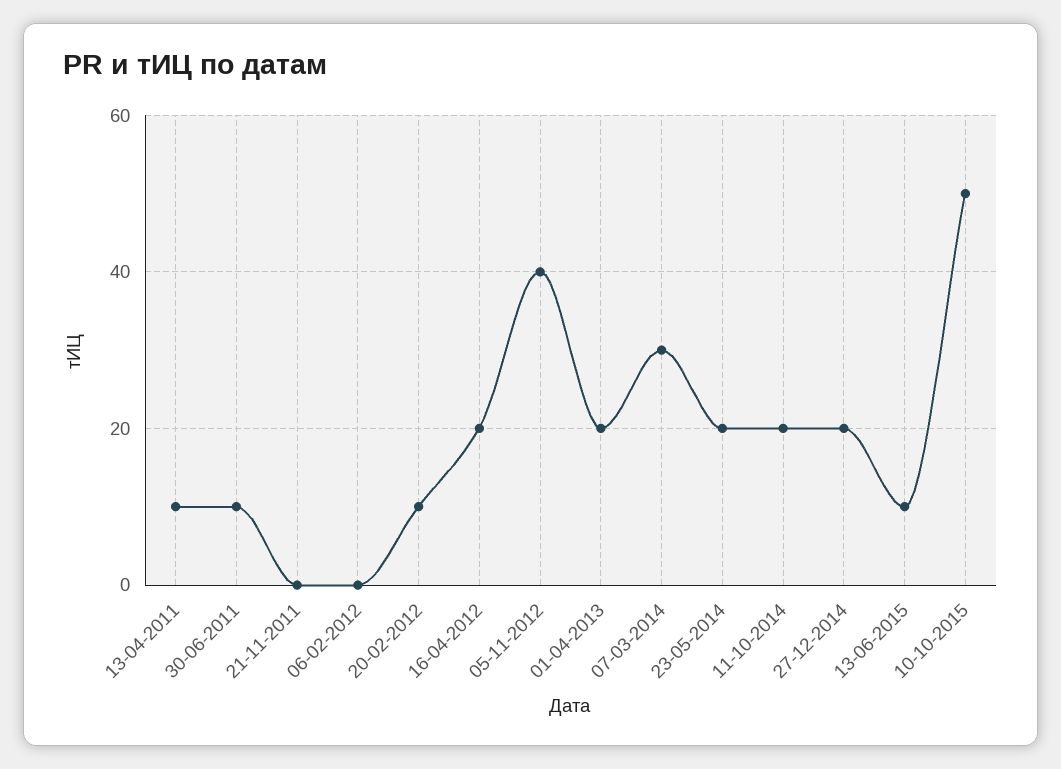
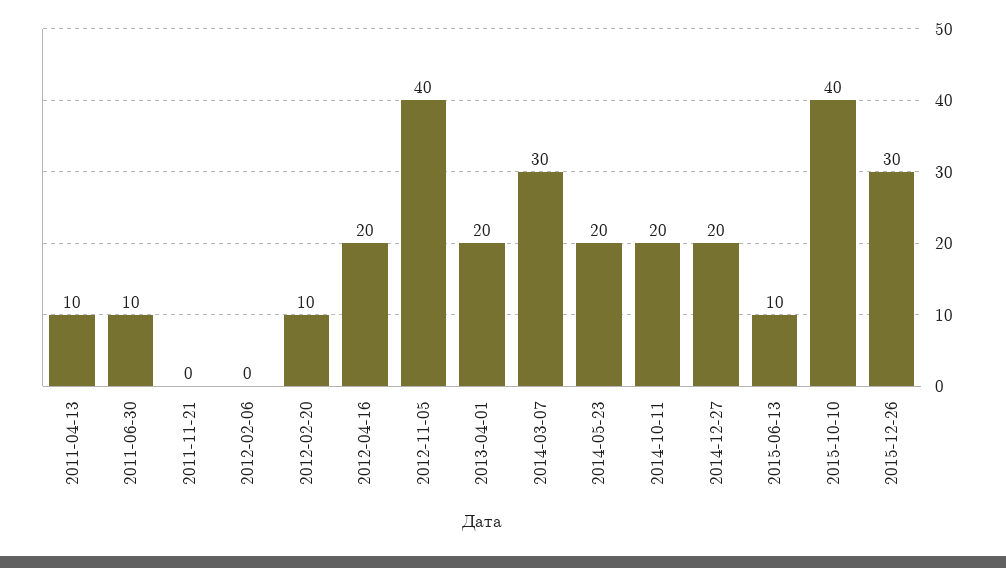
10-10-2015: 50 -> 40
2015-12-26: none -> 30

